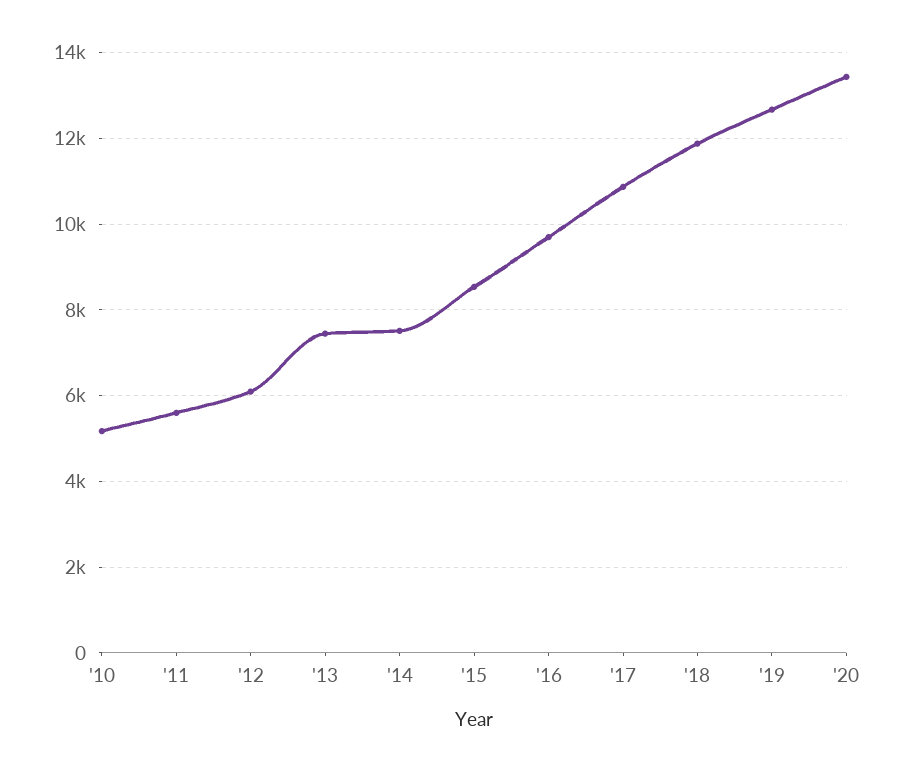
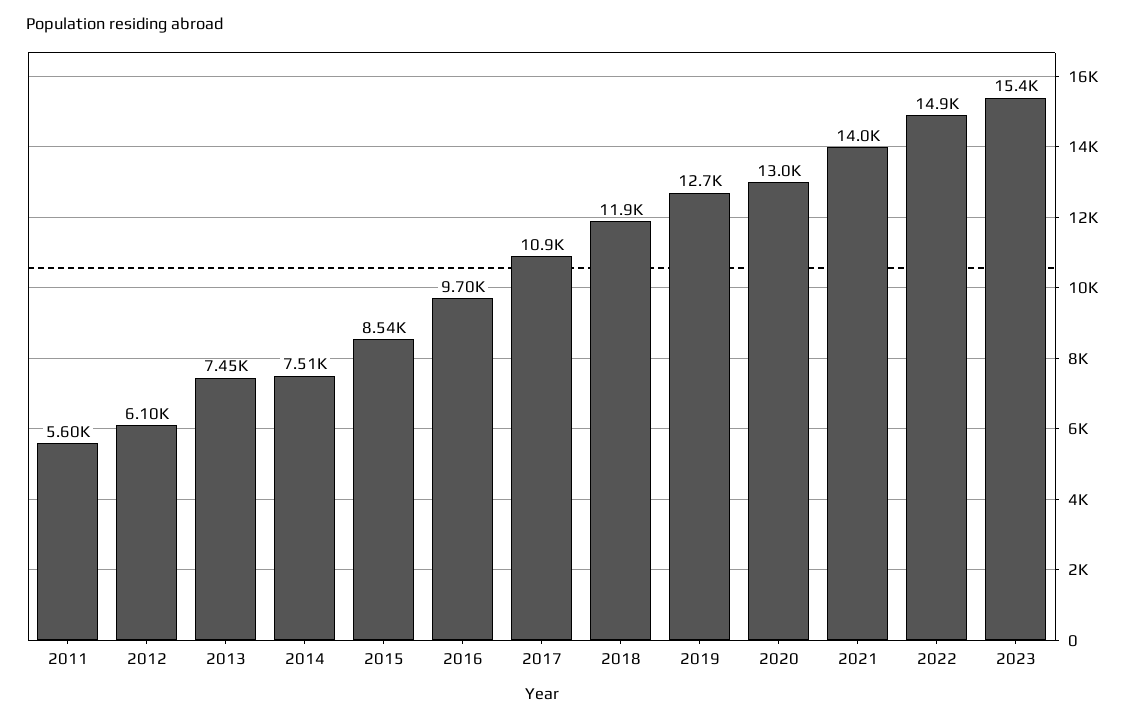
'10: 5200 -> none
'20: 13400 -> 13000
2021: none -> 14000
2022: none -> 14900
2023: none -> 15400

